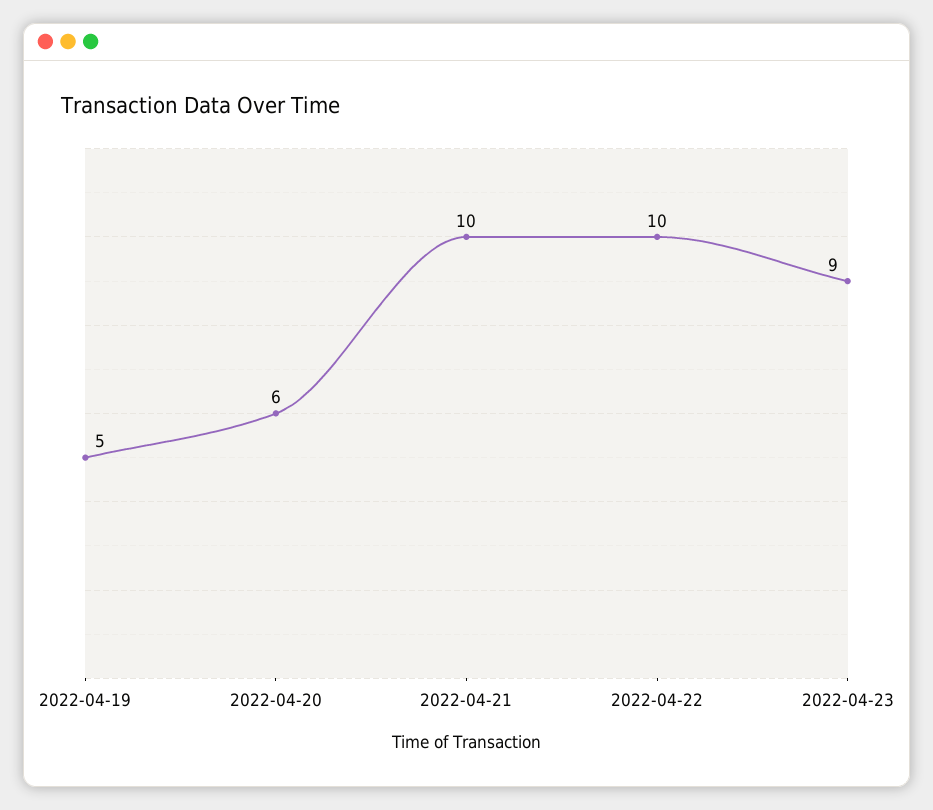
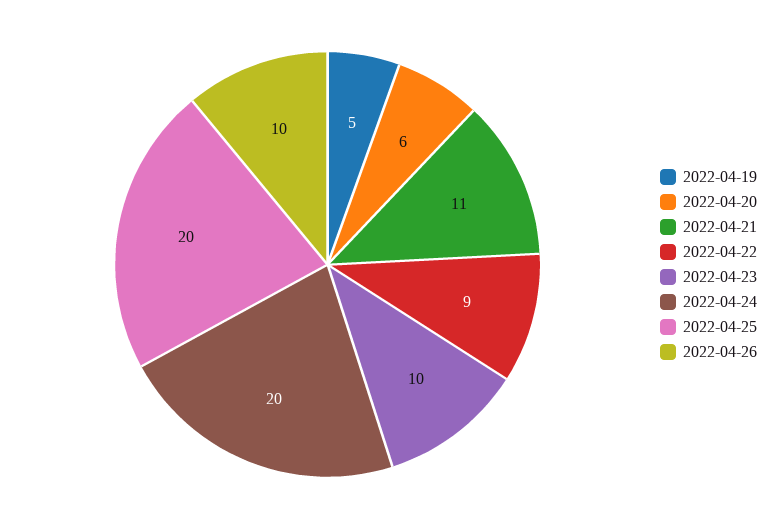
2022-04-21: 10 -> 11
2022-04-22: 10 -> 9
2022-04-23: 9 -> 10
2022-04-24: none -> 20
2022-04-25: none -> 20
2022-04-26: none -> 10

